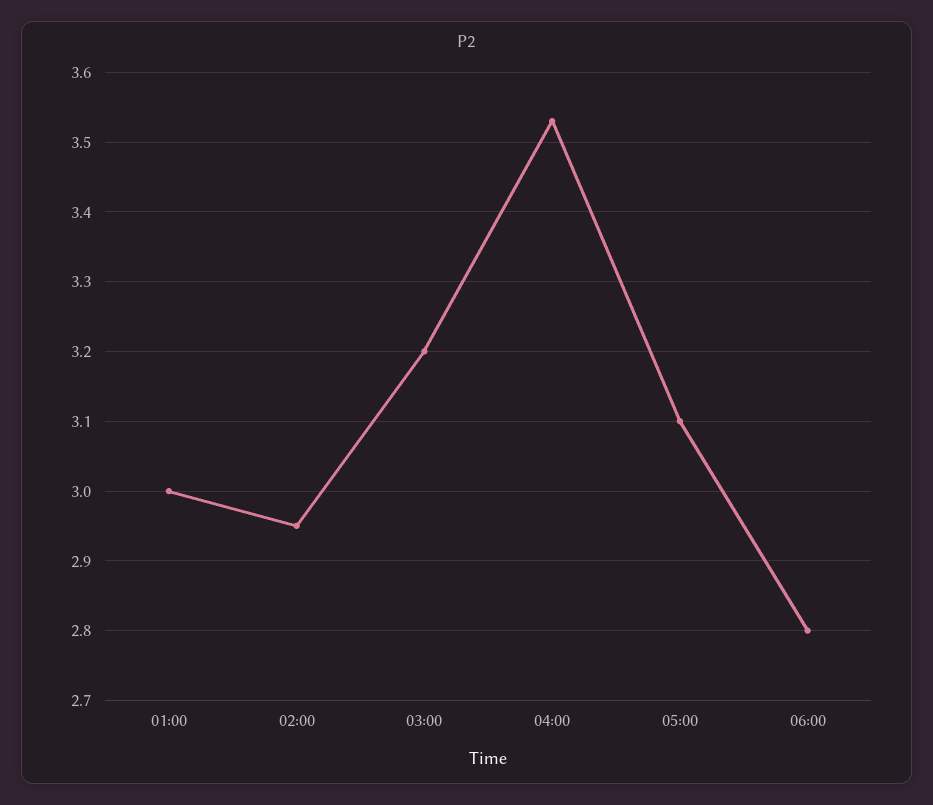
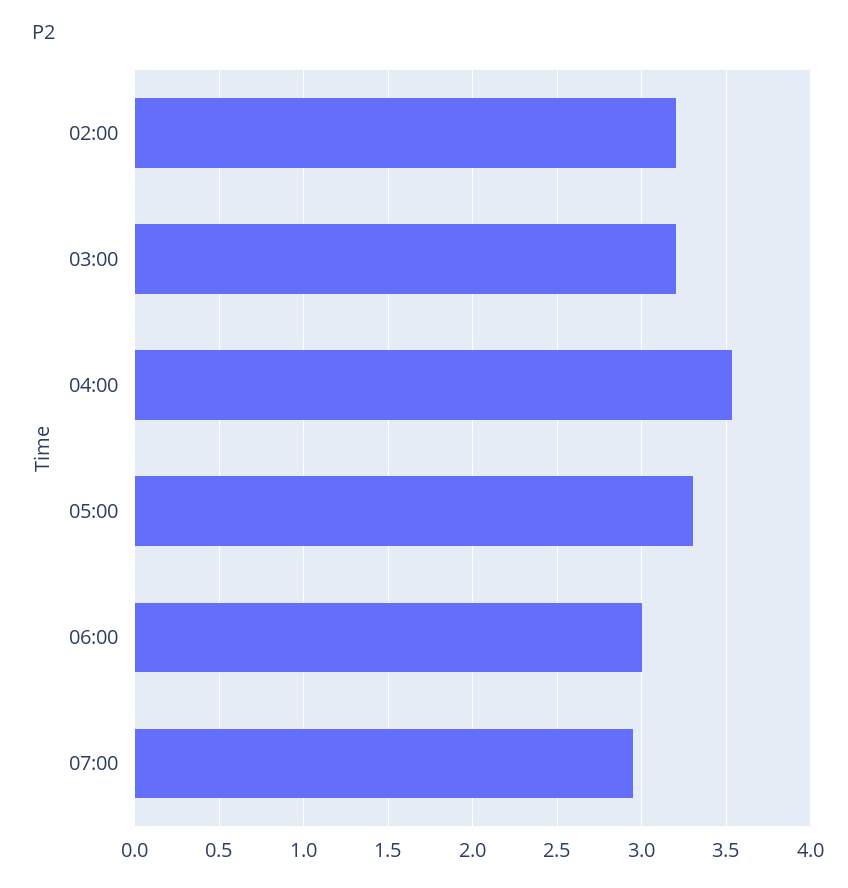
01:00: 3 -> none
02:00: 2.95 -> 3.2
05:00: 3.1 -> 3.3
06:00: 2.8 -> 3
07:00: none -> 2.95

